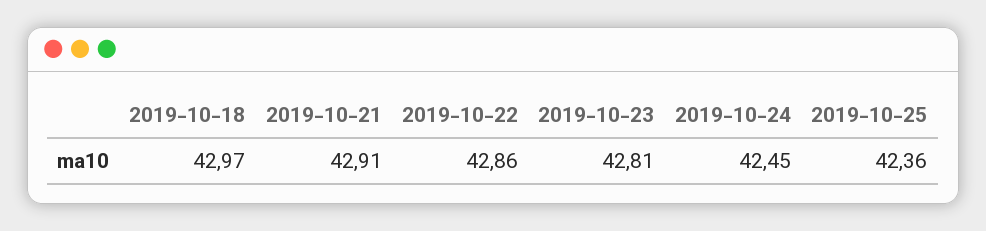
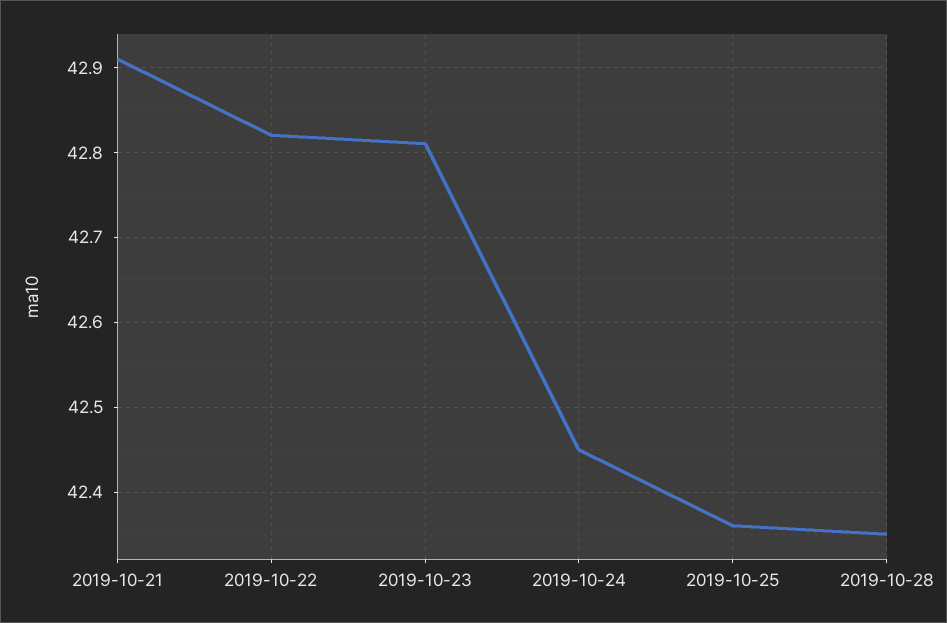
2019-10-18: 42.97 -> none
2019-10-22: 42.86 -> 42.82
2019-10-28: none -> 42.35

